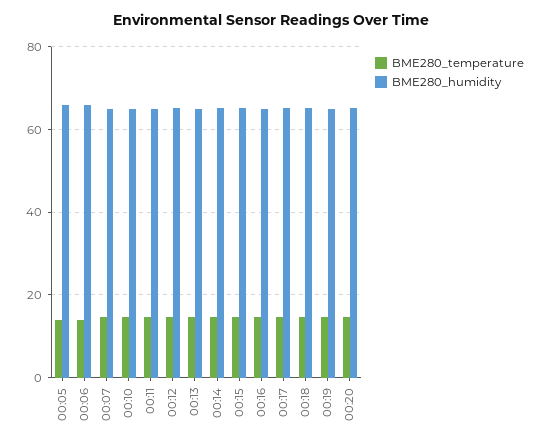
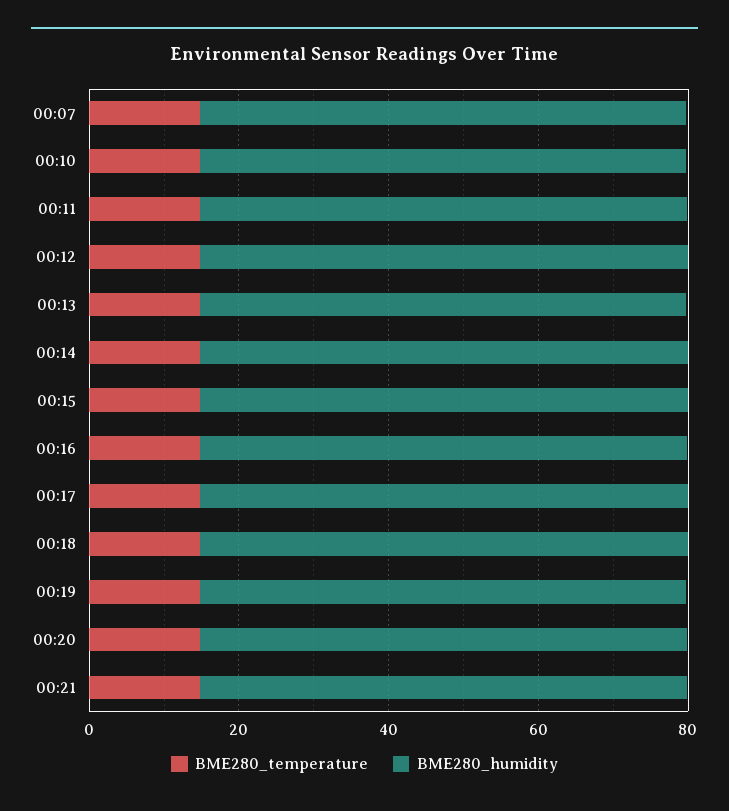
BME280_temperature, 00:05: 14 -> none
BME280_humidity, 00:05: 66 -> none
BME280_temperature, 00:06: 14 -> none
BME280_humidity, 00:06: 66 -> none
BME280_temperature, 00:21: none -> 15
BME280_humidity, 00:21: none -> 65

